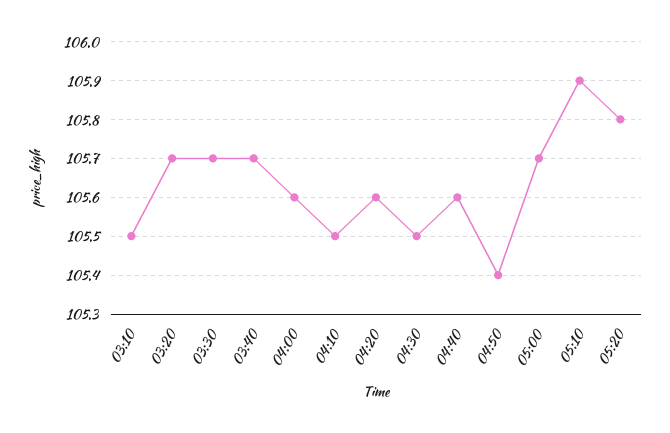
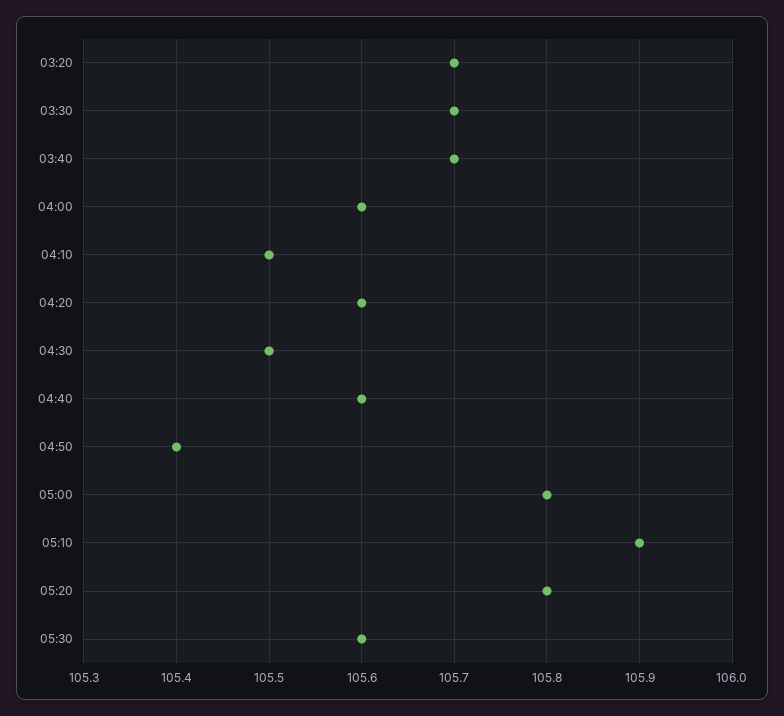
03:10: 105.5 -> none
05:00: 105.7 -> 105.8
05:30: none -> 105.6

